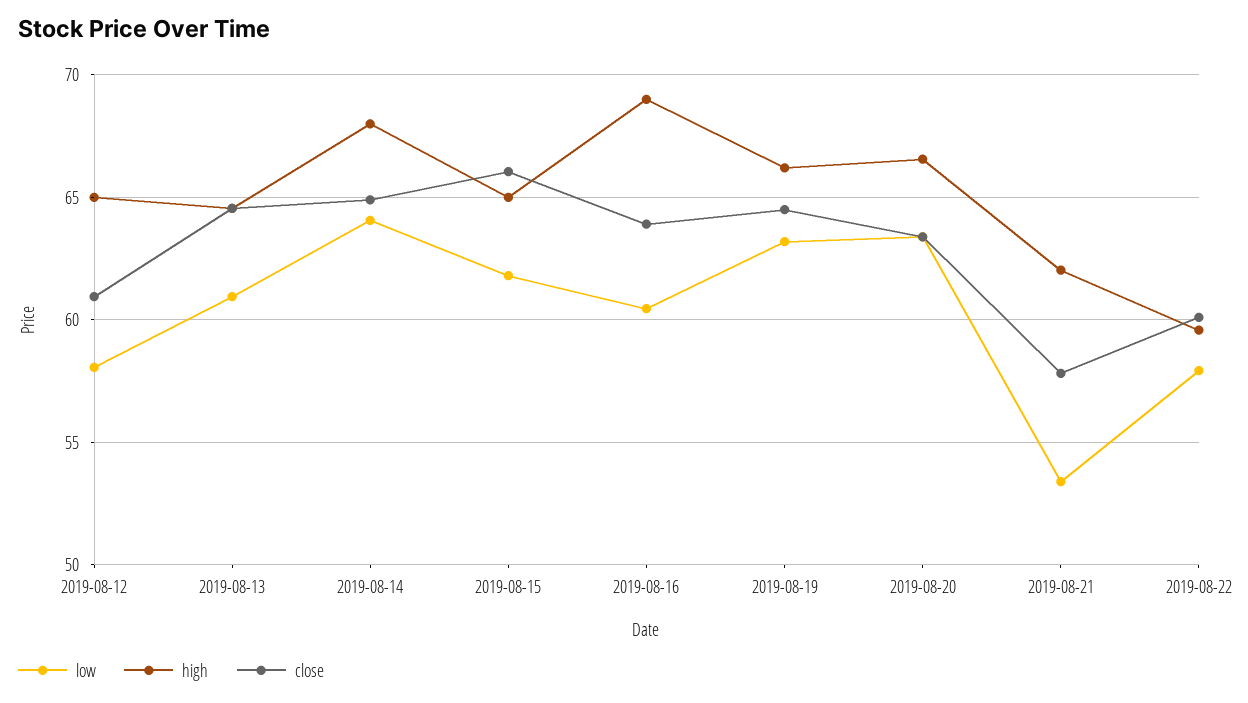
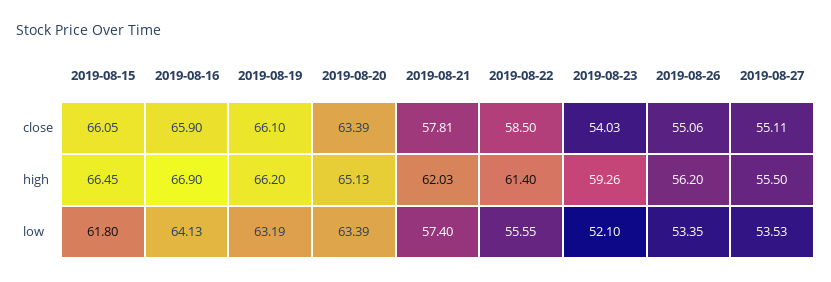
low, 2019-08-12: 58 -> none
high, 2019-08-12: 65 -> none
close, 2019-08-12: 61 -> none
low, 2019-08-13: 61 -> none
high, 2019-08-13: 64.5 -> none
close, 2019-08-13: 64.5 -> none
low, 2019-08-14: 64 -> none
high, 2019-08-14: 68 -> none
close, 2019-08-14: 65 -> none
high, 2019-08-15: 65 -> 66.45
low, 2019-08-16: 60.5 -> 64.13
high, 2019-08-16: 69 -> 66.9
close, 2019-08-16: 64 -> 65.9
close, 2019-08-19: 64.5 -> 66.1
high, 2019-08-20: 66.5 -> 65.13
low, 2019-08-21: 53.5 -> 57.4
low, 2019-08-22: 58 -> 55.55
high, 2019-08-22: 59.5 -> 61.4
close, 2019-08-22: 60 -> 58.5
close, 2019-08-23: none -> 54.03
close, 2019-08-26: none -> 55.06
close, 2019-08-27: none -> 55.11
high, 2019-08-23: none -> 59.26
high, 2019-08-26: none -> 56.2
high, 2019-08-27: none -> 55.5
low, 2019-08-23: none -> 52.1
low, 2019-08-26: none -> 53.35
low, 2019-08-27: none -> 53.53

